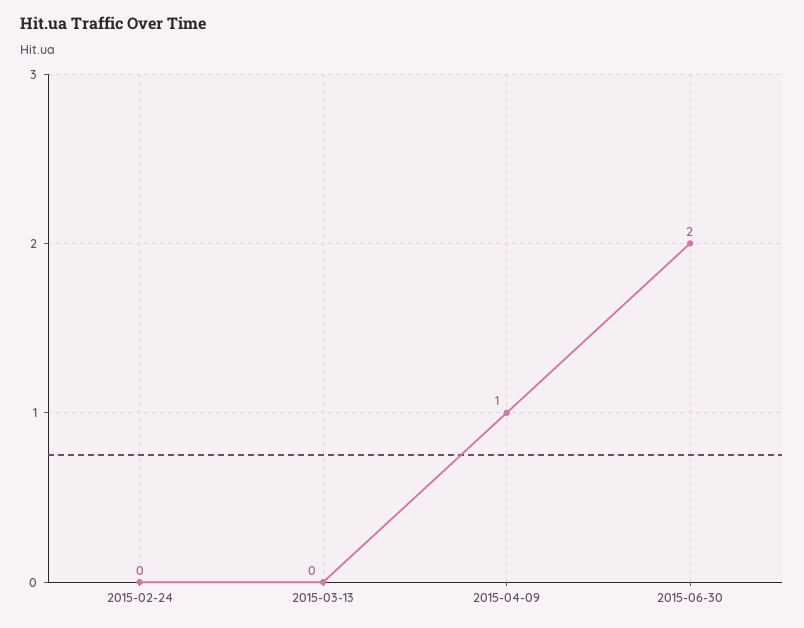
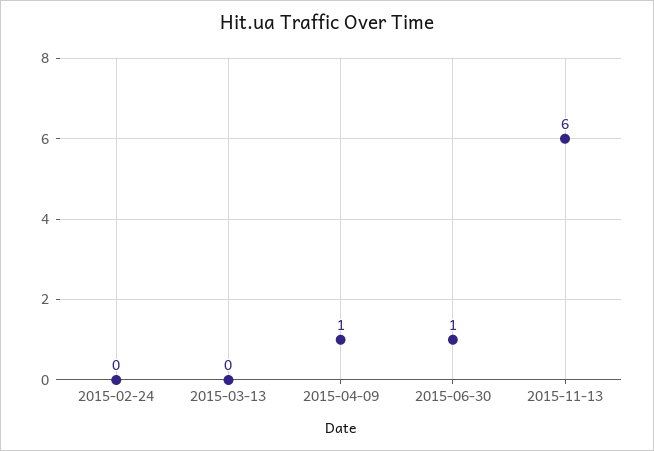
2015-06-30: 2 -> 1
2015-11-13: none -> 6

